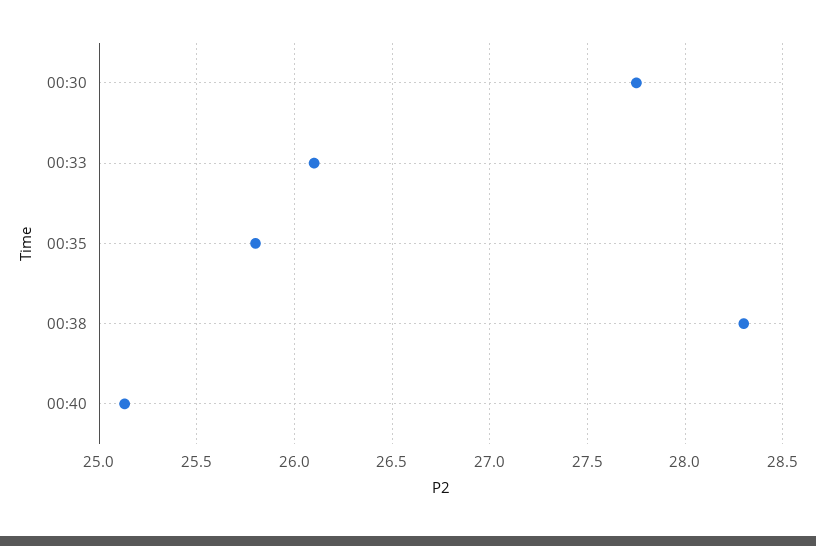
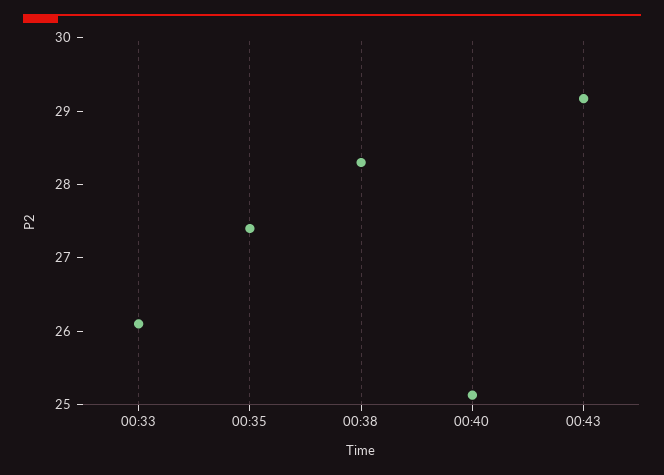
00:30: 27.75 -> none
00:35: 25.8 -> 27.4
00:43: none -> 29.2

